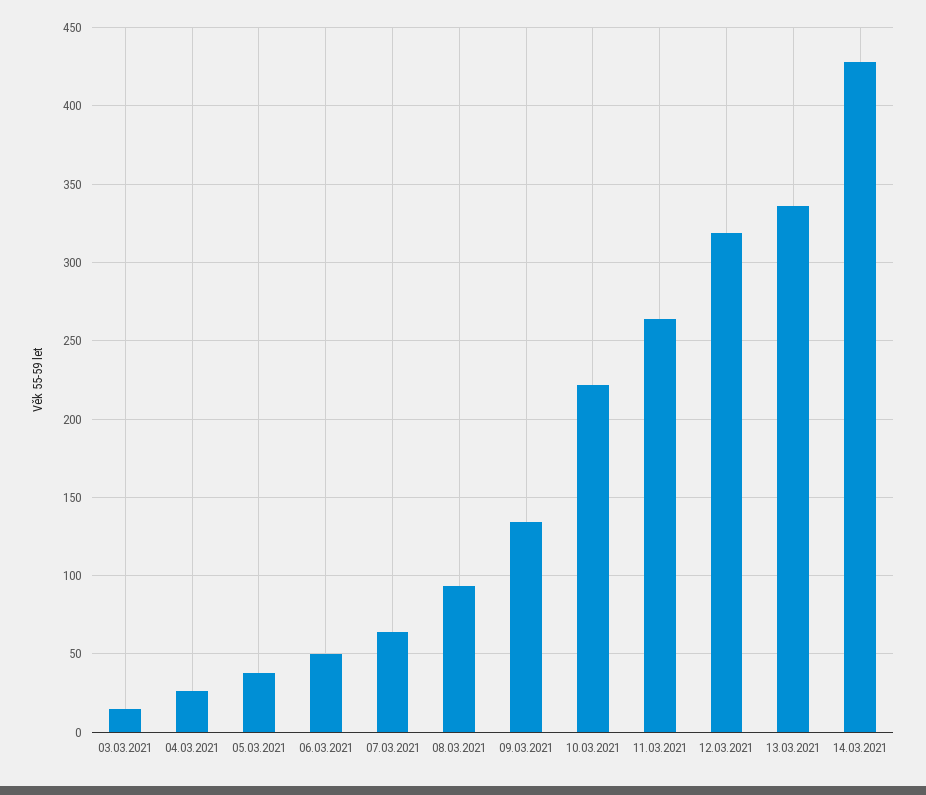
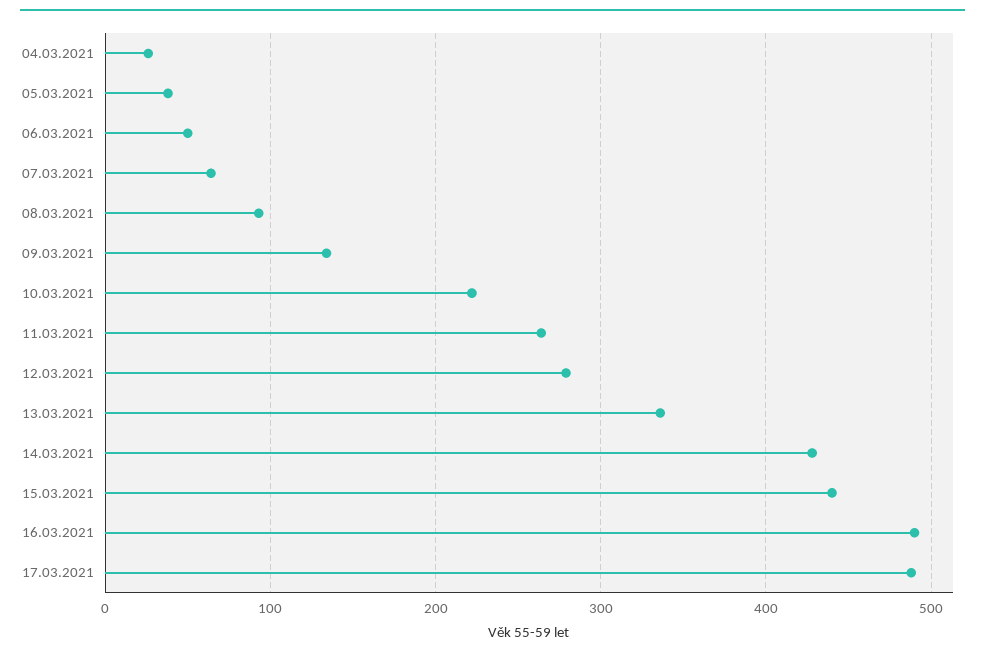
03.03.2021: 15 -> none
12.03.2021: 320 -> 280
15.03.2021: none -> 440
16.03.2021: none -> 490
17.03.2021: none -> 490

